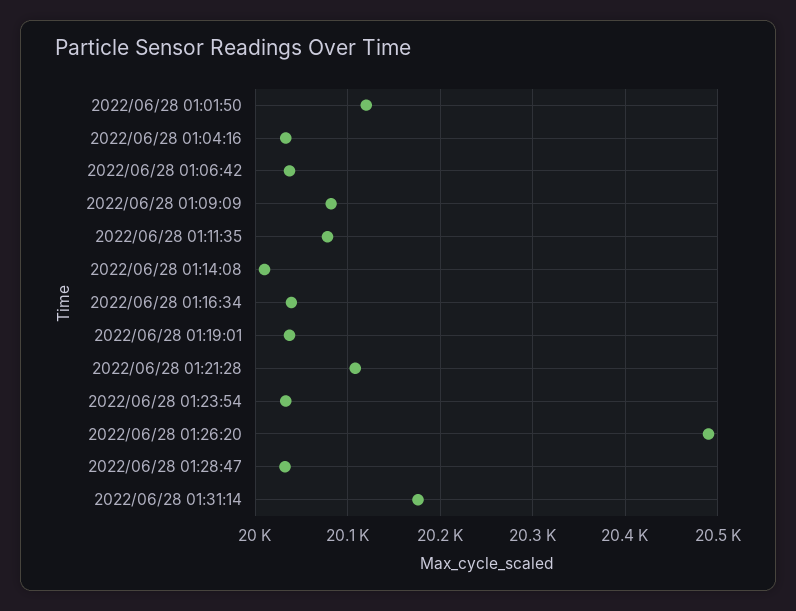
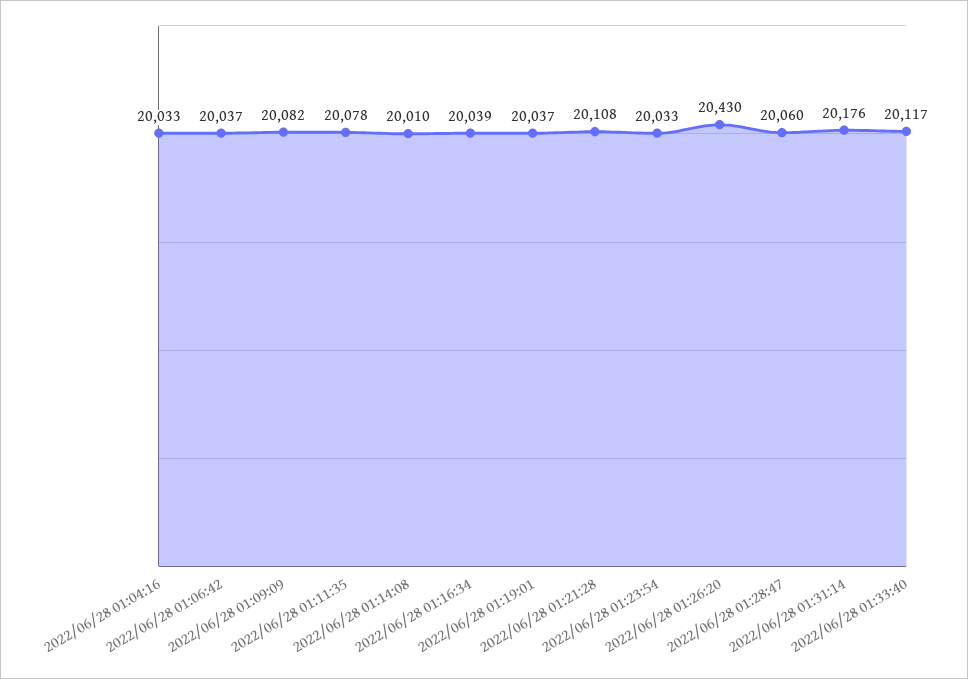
2022/06/28 01:01:50: 20120 -> none
2022/06/28 01:26:20: 20490 -> 20430
2022/06/28 01:28:47: 20030 -> 20060
2022/06/28 01:33:40: none -> 20117

